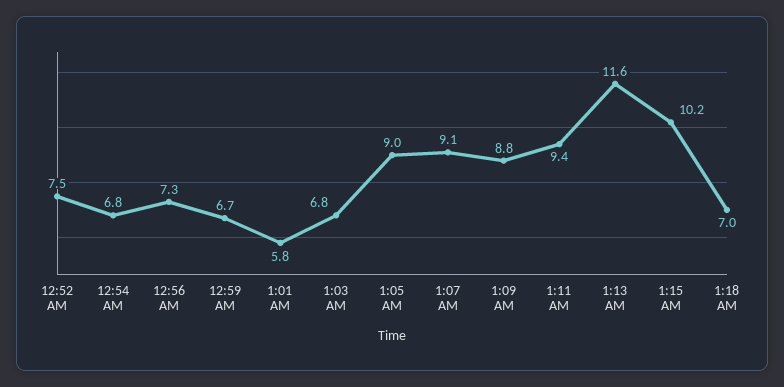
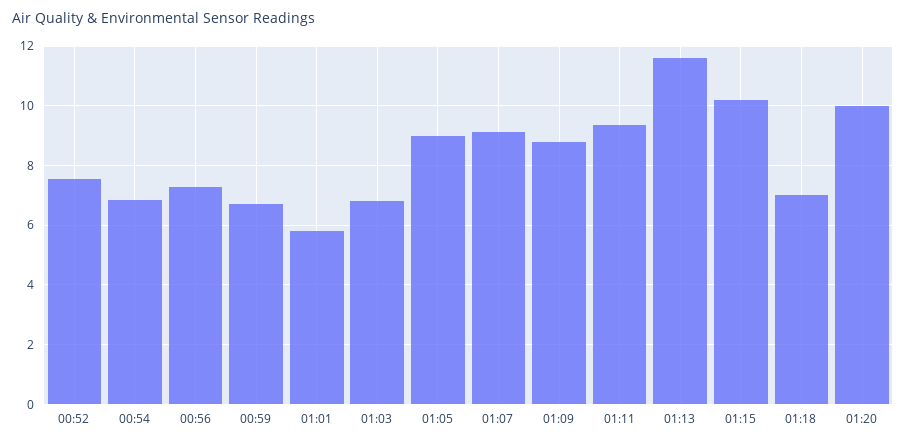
01:20: none -> 10

